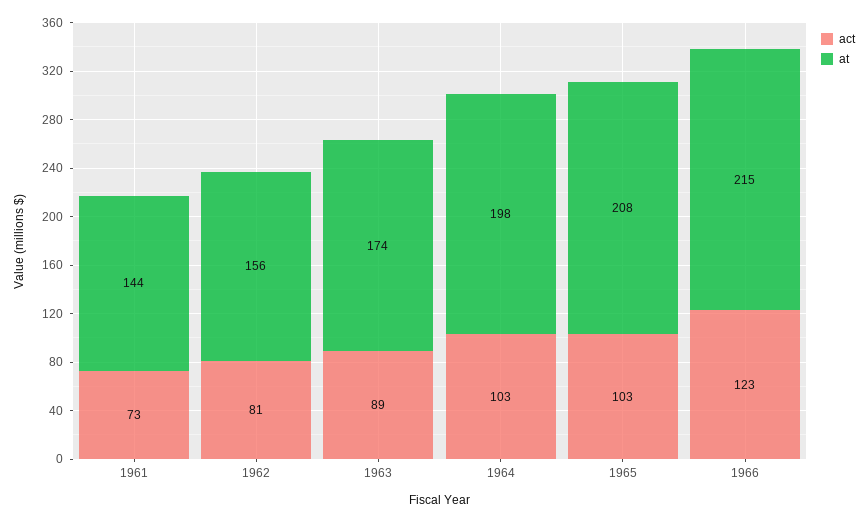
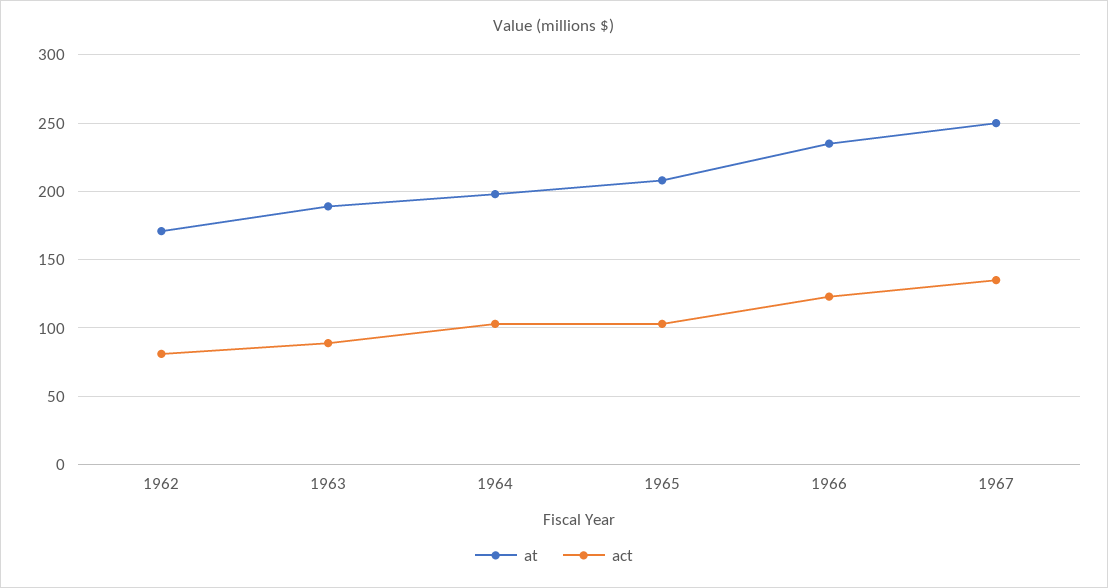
act, 1961: 73 -> none
at, 1961: 144 -> none
at, 1962: 156 -> 170
at, 1963: 174 -> 190
at, 1966: 215 -> 235
at, 1967: none -> 250
act, 1967: none -> 135

